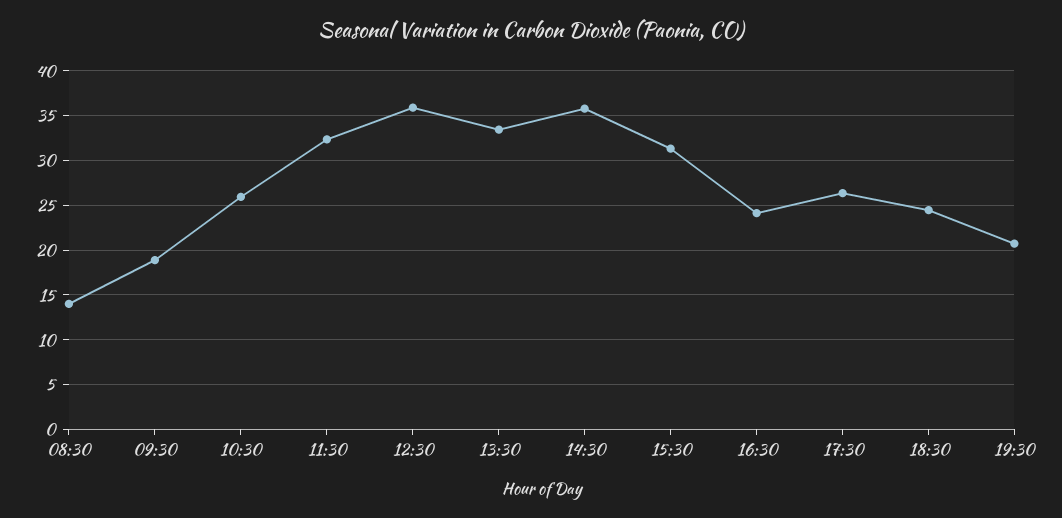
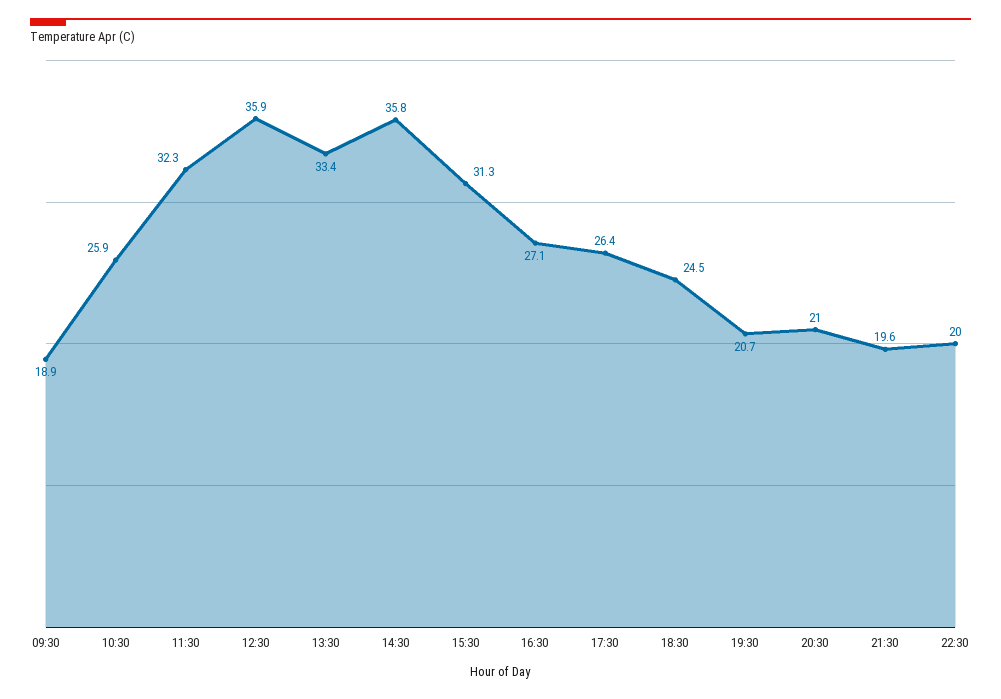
08:30: 14 -> none
16:30: 24 -> 27.1
20:30: none -> 21
21:30: none -> 19.6
22:30: none -> 20

